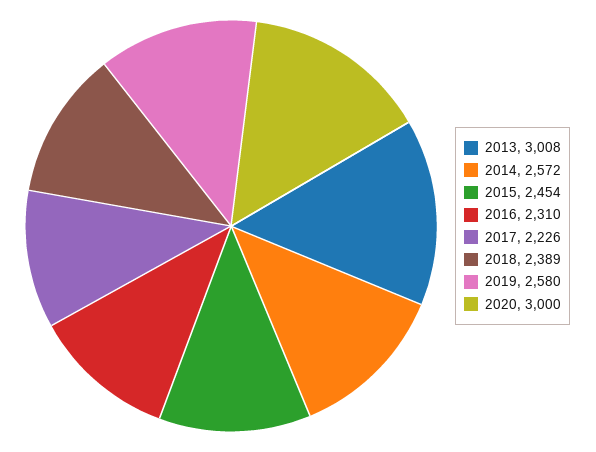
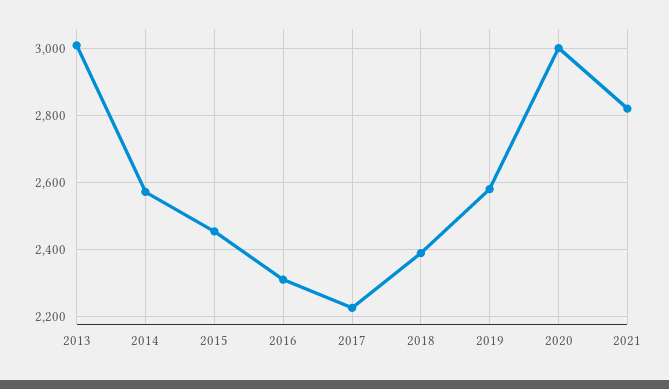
2021: none -> 2820

